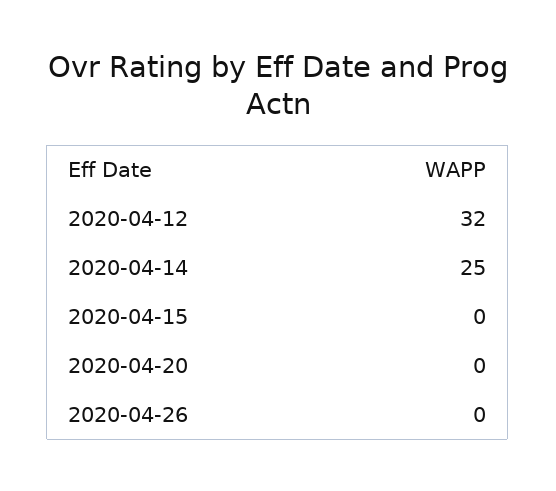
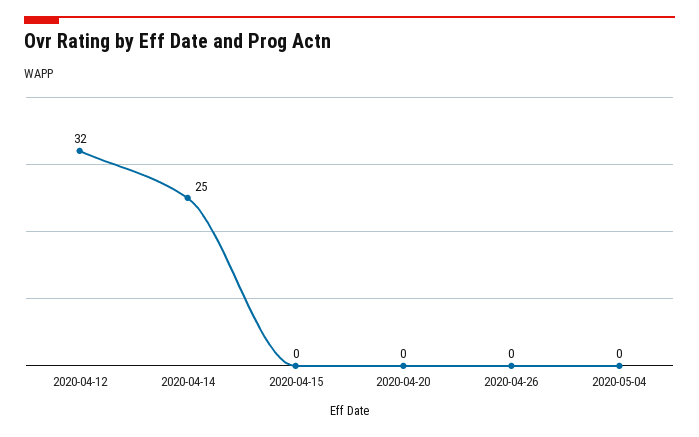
2020-05-04: none -> 0

